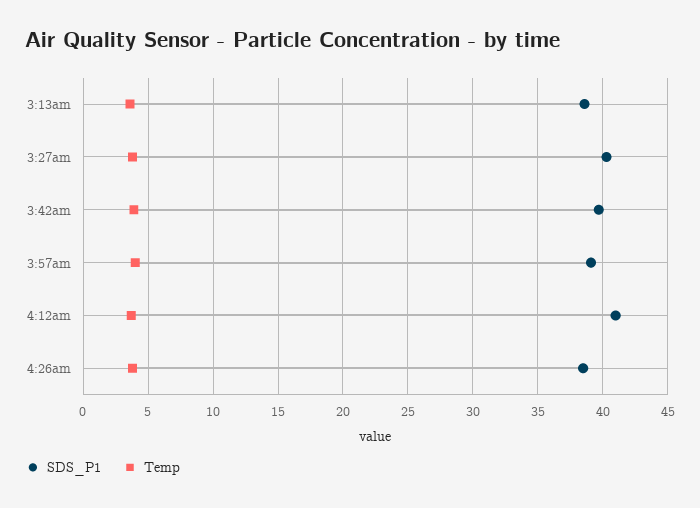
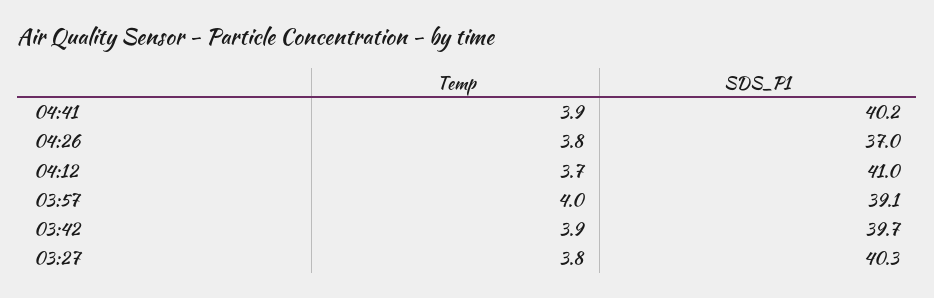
SDS_P1, 3:13am: 38.5 -> none
Temp, 3:13am: 3.5 -> none
SDS_P1, 4:26am: 38.5 -> 37
Temp, 04:41: none -> 3.9
SDS_P1, 04:41: none -> 40.2

